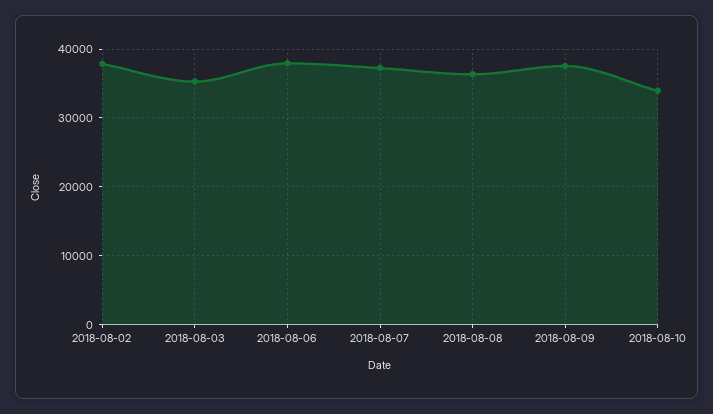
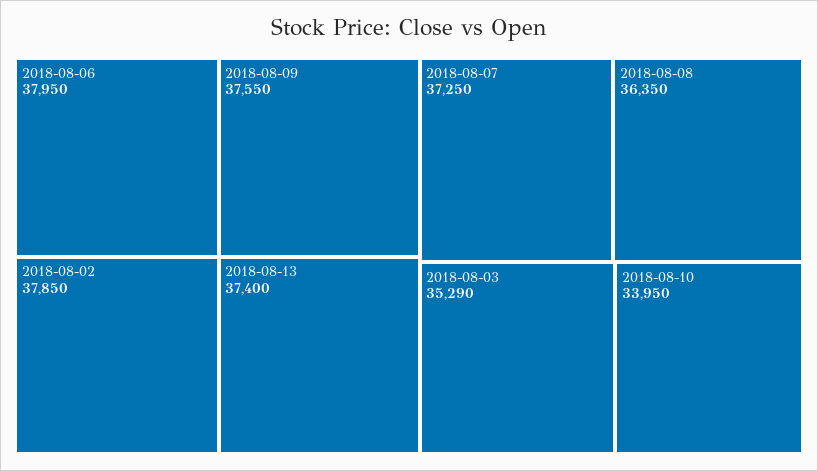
2018-08-13: none -> 37400

